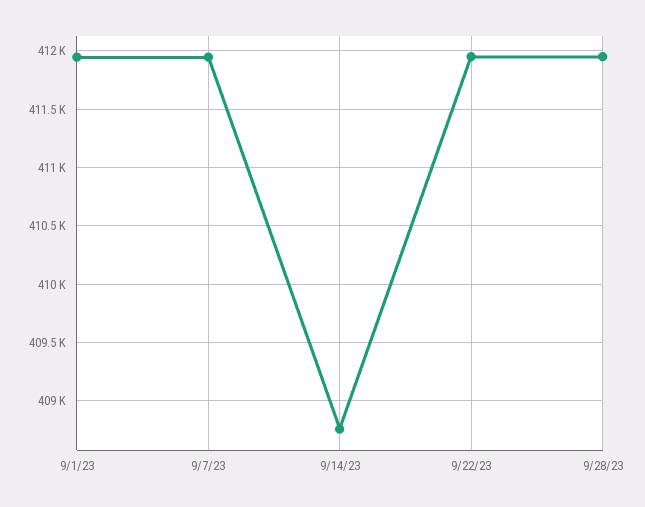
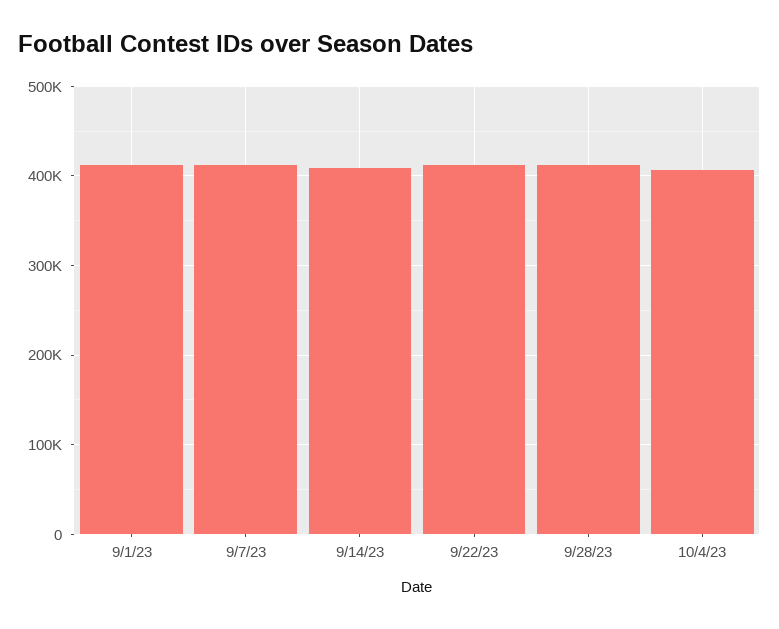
10/4/23: none -> 410000

